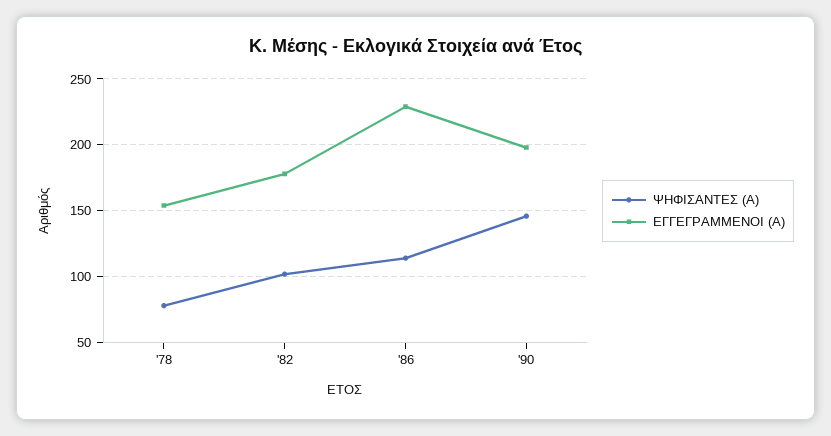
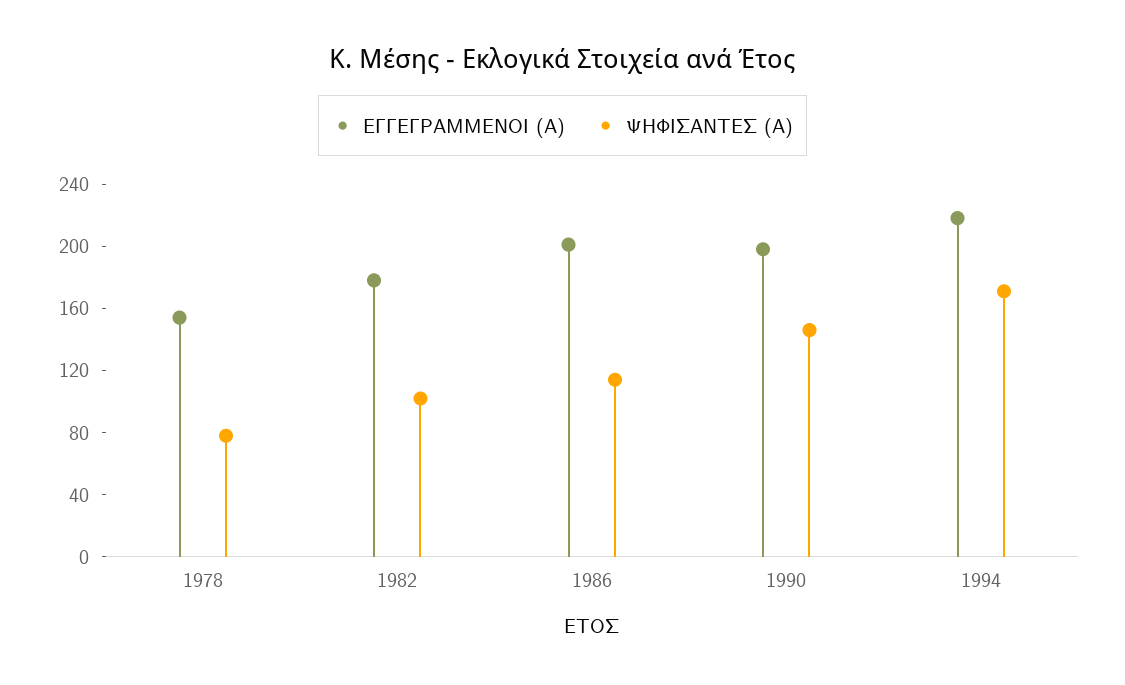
ΕΓΓΕΓΡΑΜΜΕΝΟΙ (Α), '86: 230 -> 200
ΕΓΓΕΓΡΑΜΜΕΝΟΙ (Α), 1994: none -> 220
ΨΗΦΙΣΑΝΤΕΣ (Α), 1994: none -> 170

